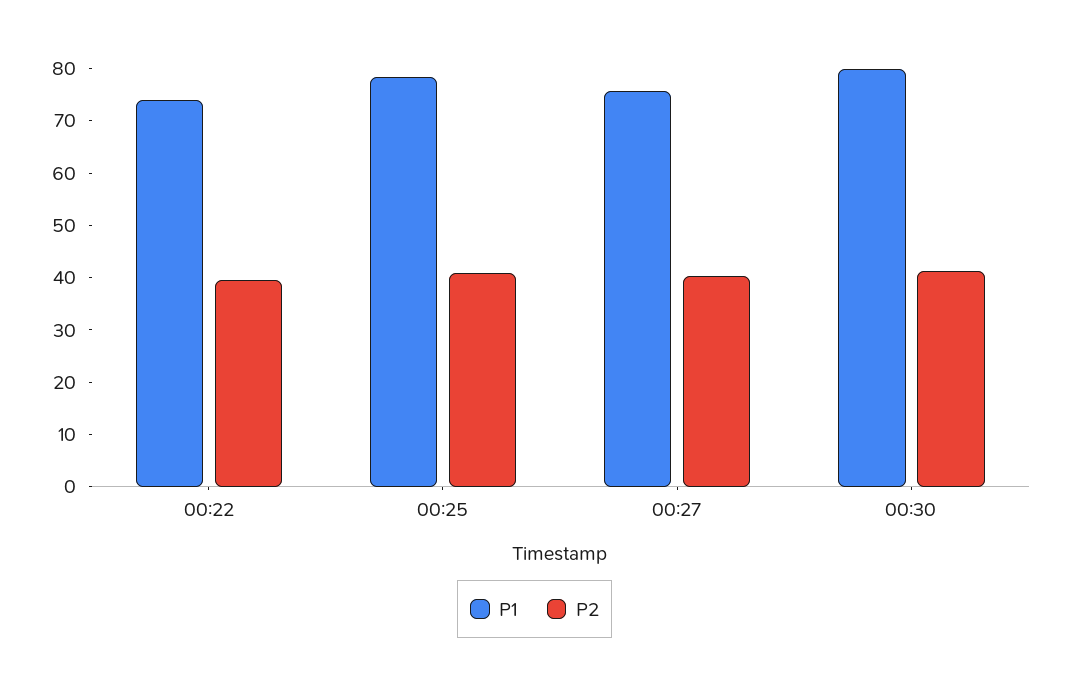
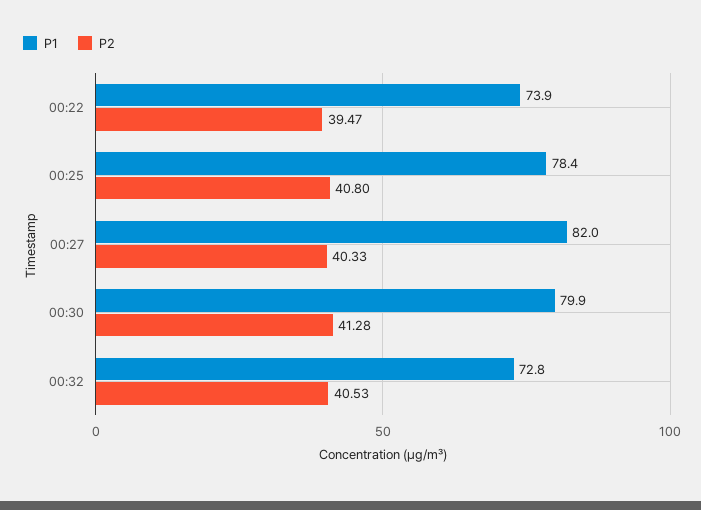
P1, 00:27: 76 -> 82
P1, 00:32: none -> 72.8
P2, 00:32: none -> 40.53

